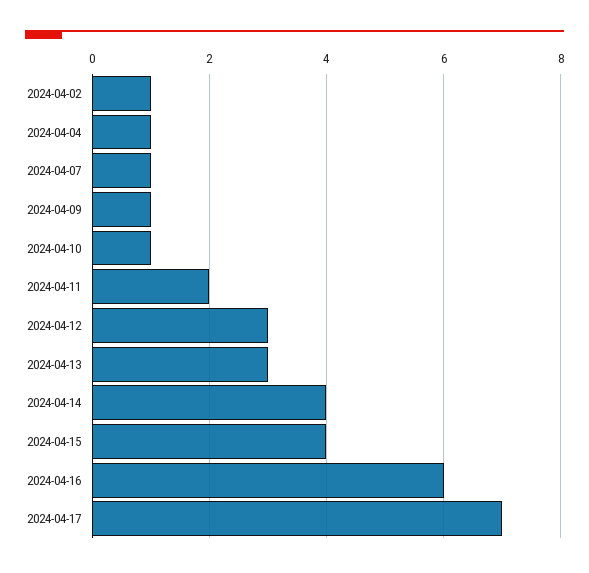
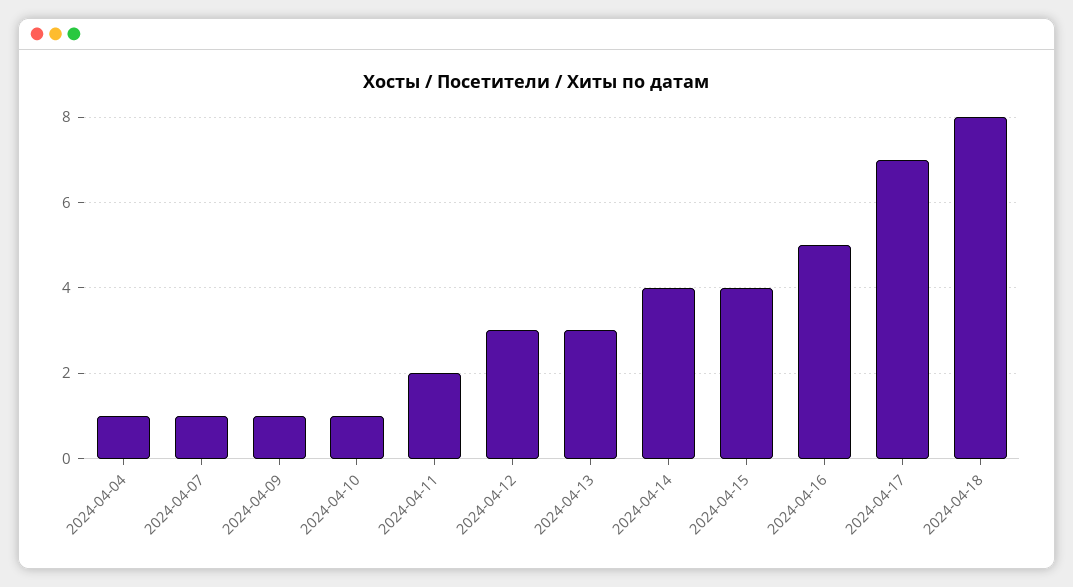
2024-04-02: 1 -> none
2024-04-16: 6 -> 5
2024-04-18: none -> 8

